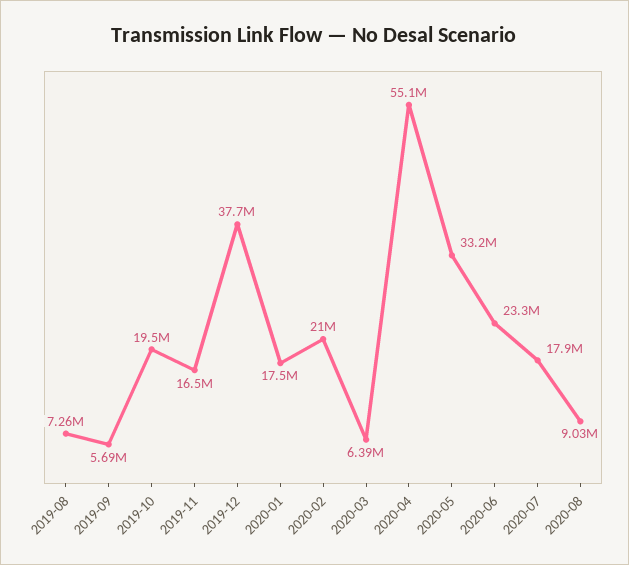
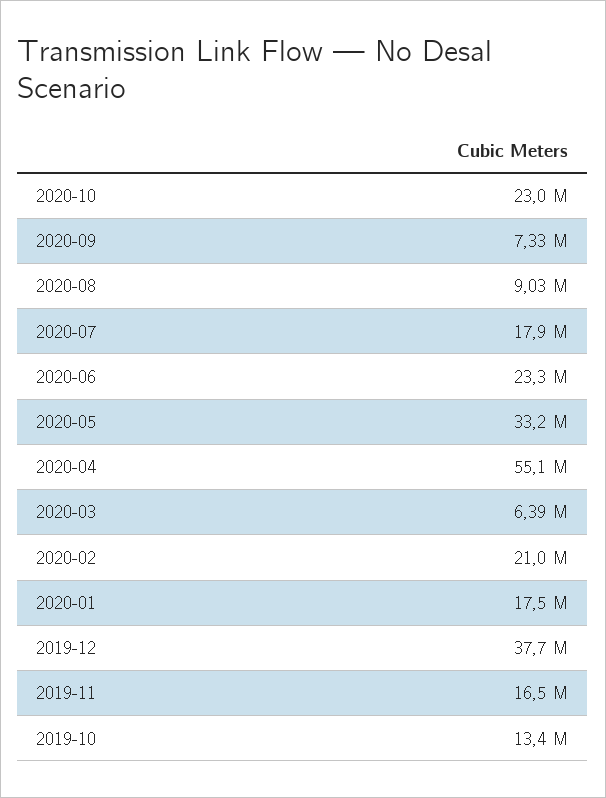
2019-08: 7260000 -> none
2019-09: 5690000 -> none
2019-10: 19500000 -> 13400000
2020-10: none -> 23000000
2020-09: none -> 7330000

